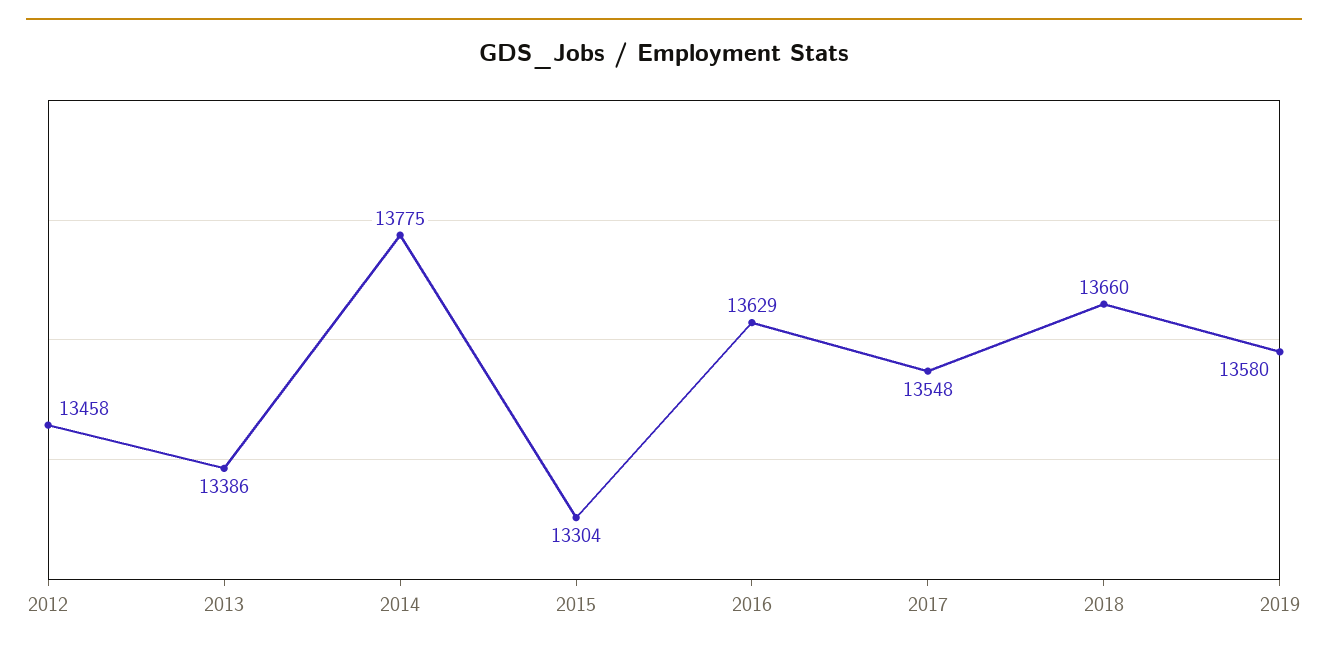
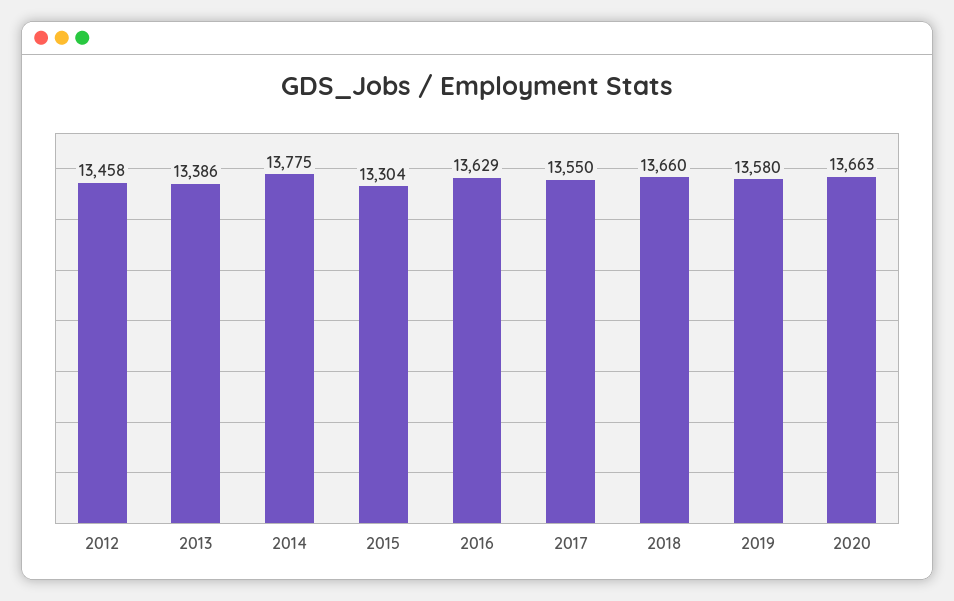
2017: 13548 -> 13550
2020: none -> 13663

